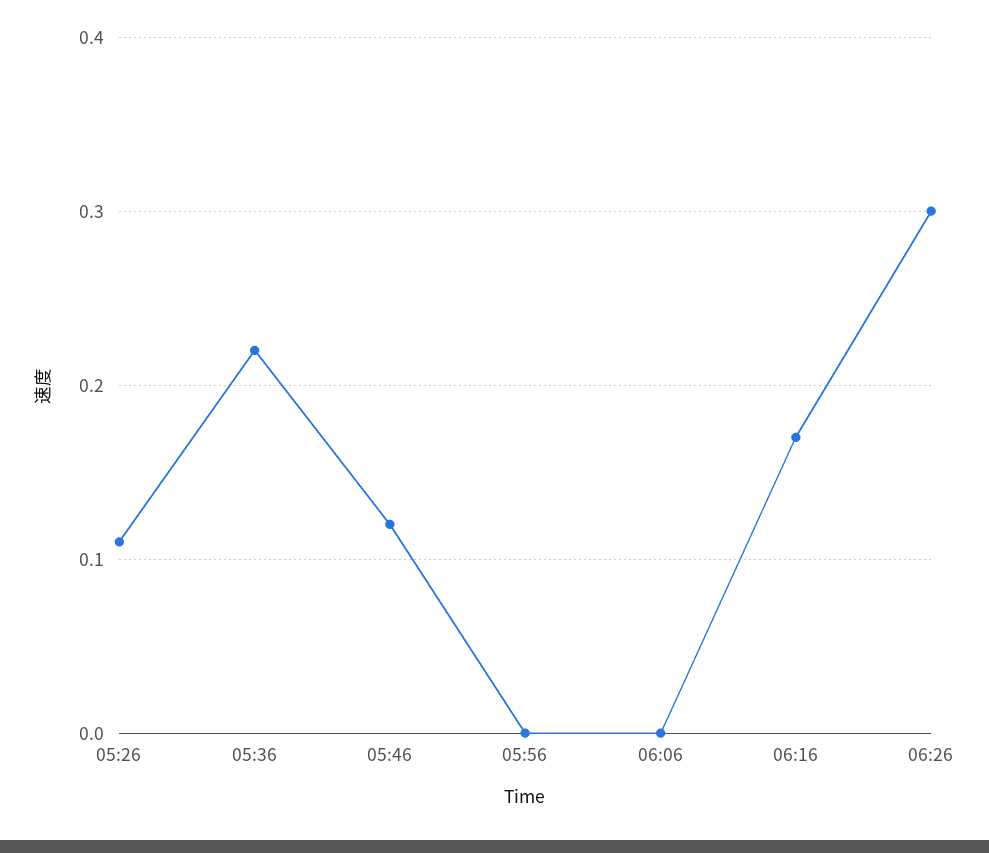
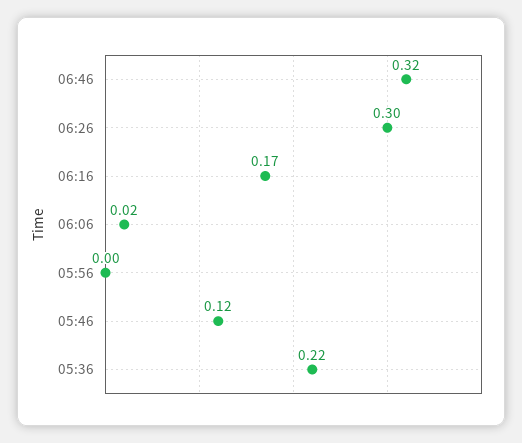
05:26: 0.11 -> none
06:06: 0 -> 0.02
06:46: none -> 0.32

